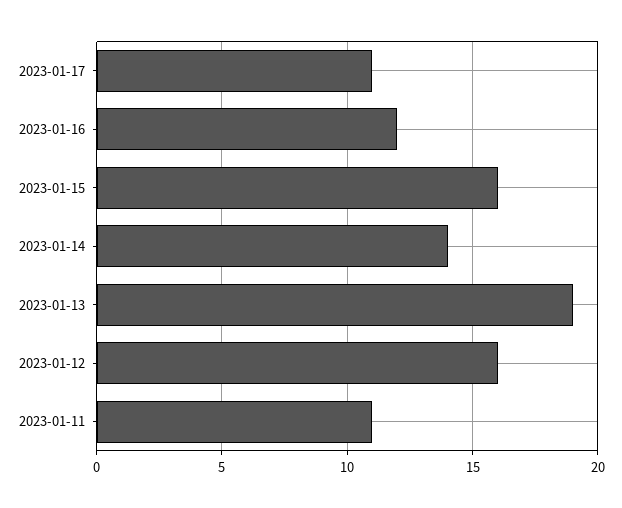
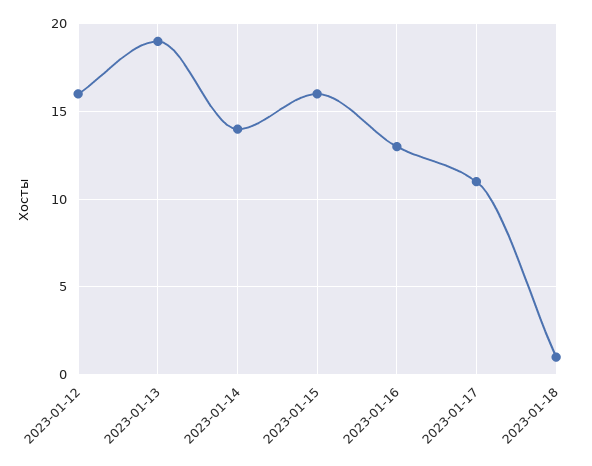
2023-01-16: 12 -> 13
2023-01-11: 11 -> none
2023-01-18: none -> 1

